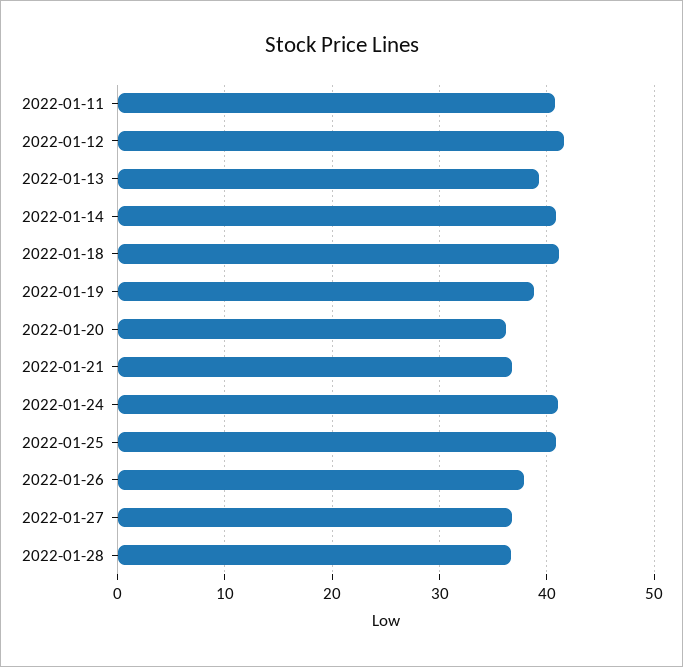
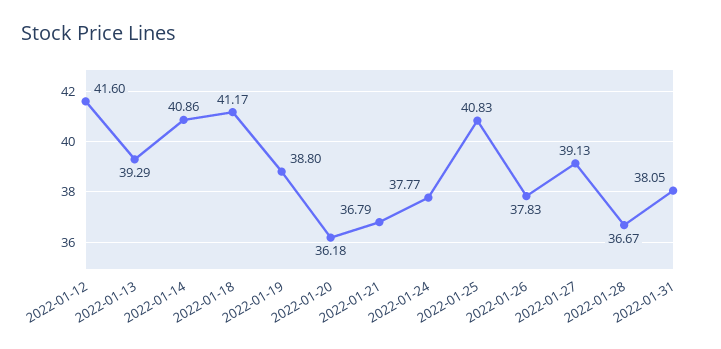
2022-01-11: 41 -> none
2022-01-24: 41 -> 37.77
2022-01-27: 37 -> 39.13
2022-01-31: none -> 38.05

